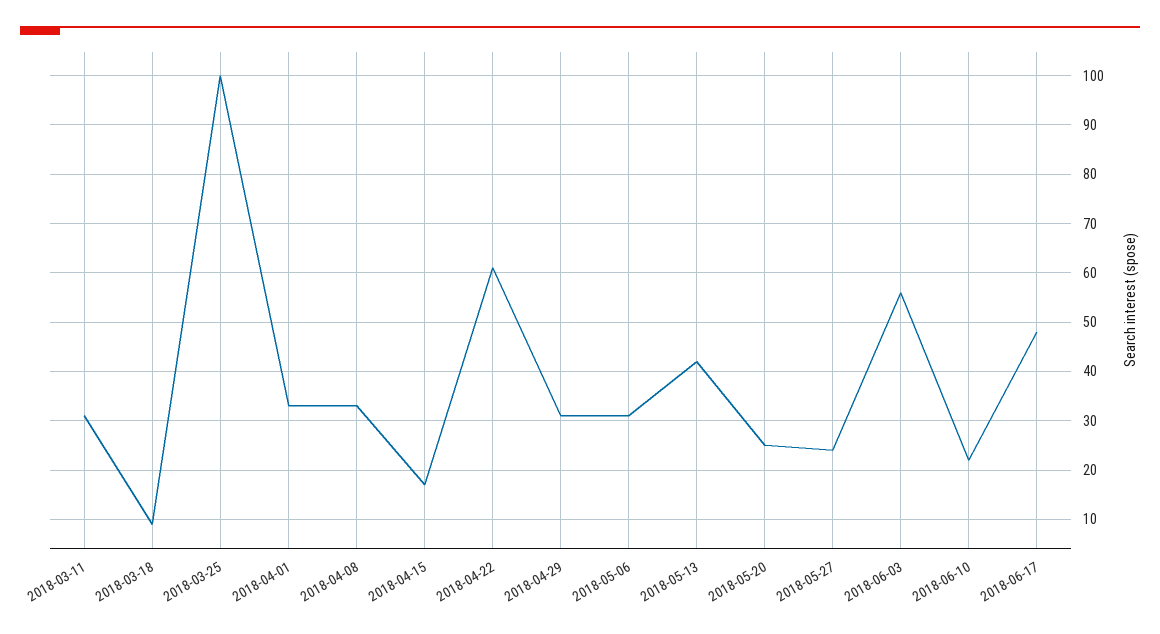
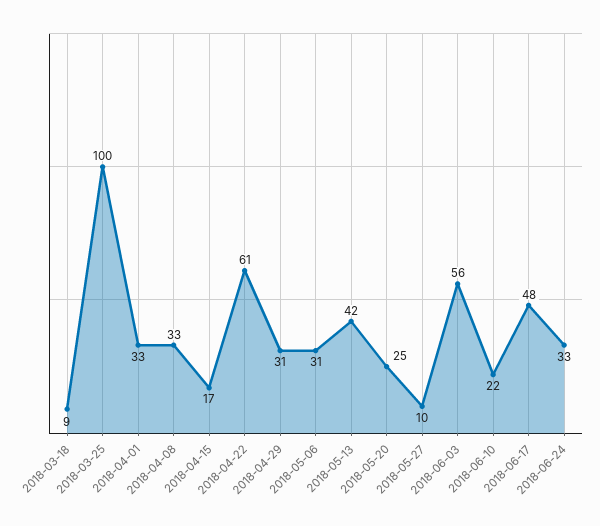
2018-03-11: 30 -> none
2018-05-27: 25 -> 10
2018-06-24: none -> 33

